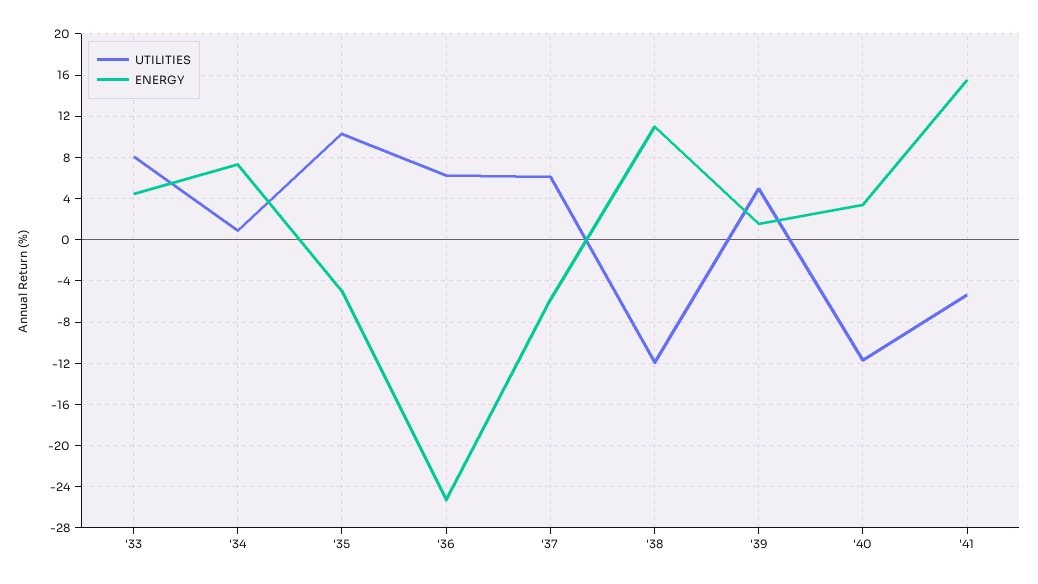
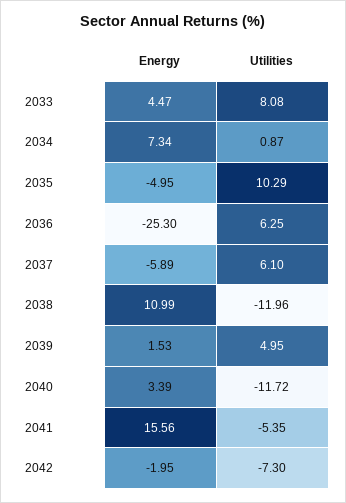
ENERGY, 2042: none -> -1.95
UTILITIES, 2042: none -> -7.3

